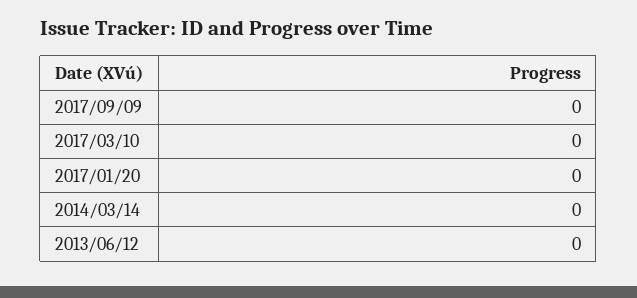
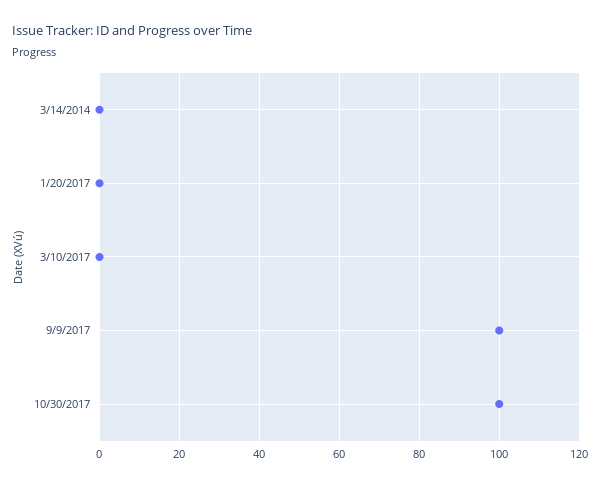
2017/09/09: 0 -> 100
2013/06/12: 0 -> none
10/30/2017: none -> 100

